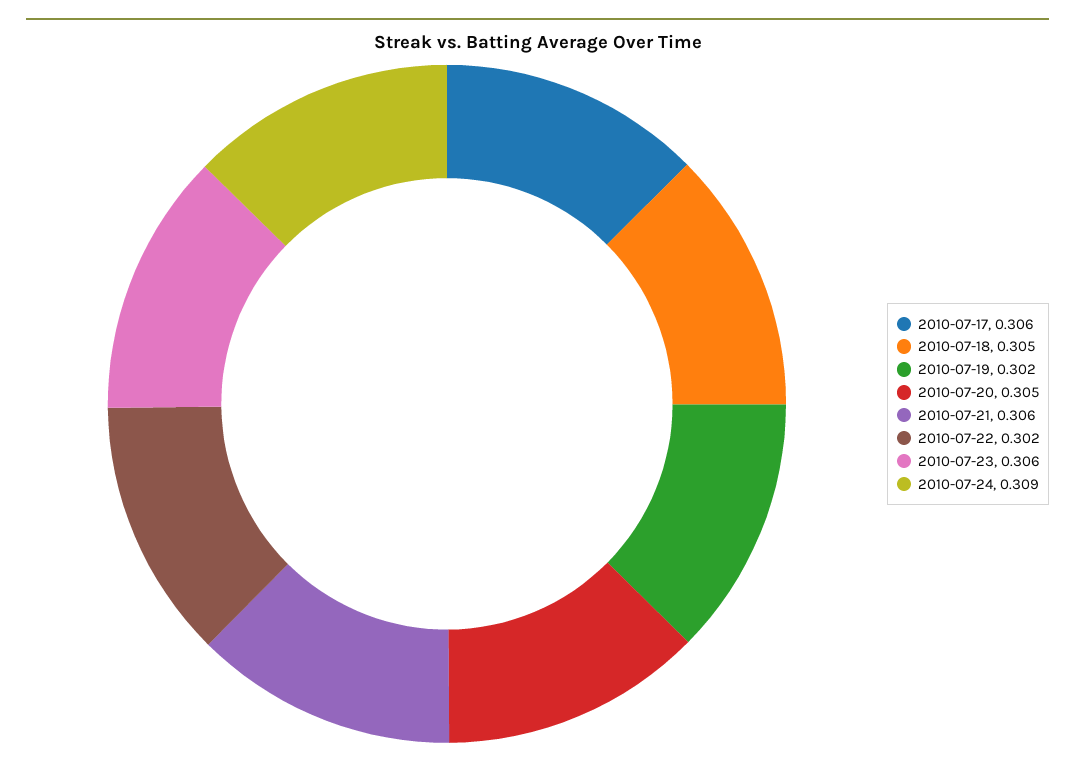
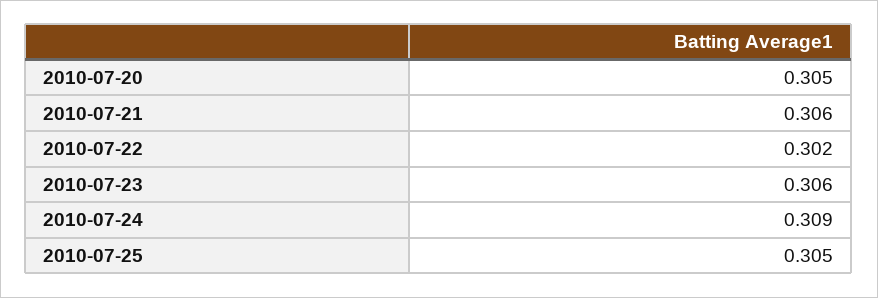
2010-07-17: 0.306 -> none
2010-07-18: 0.305 -> none
2010-07-19: 0.302 -> none
2010-07-25: none -> 0.305

